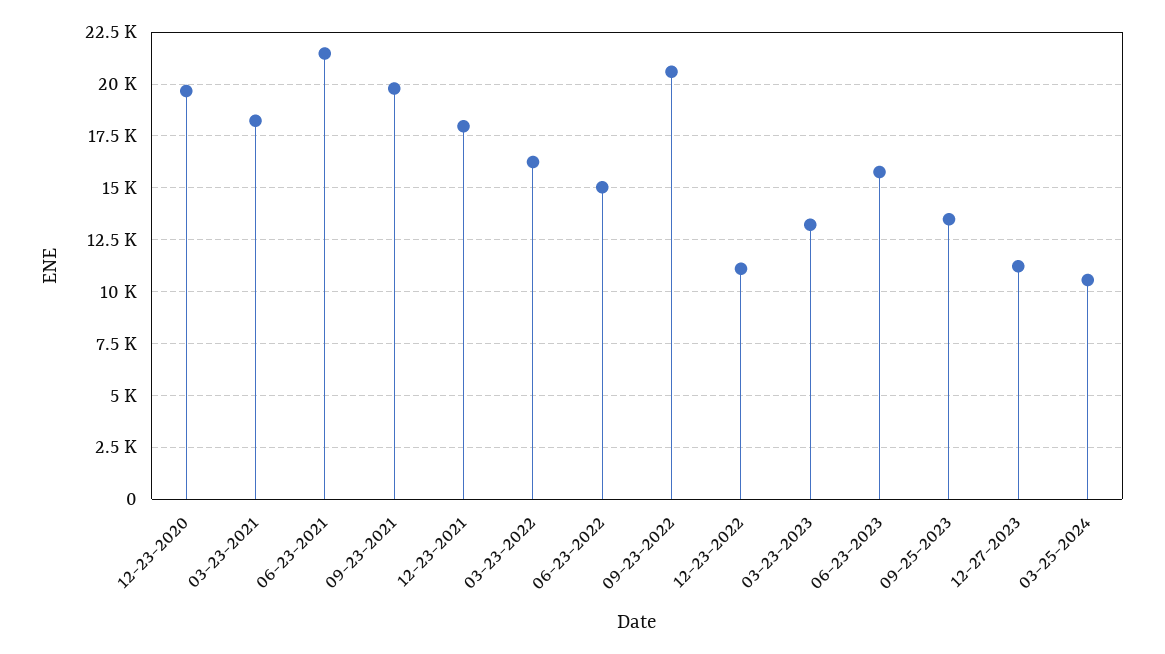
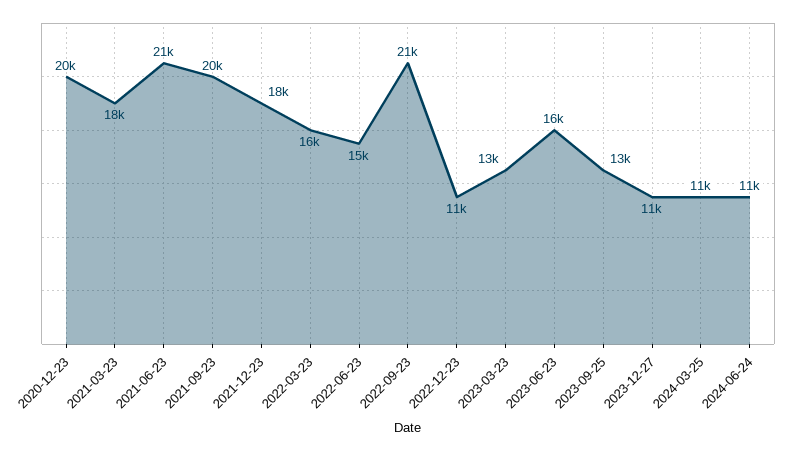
2024-06-24: none -> 11000

